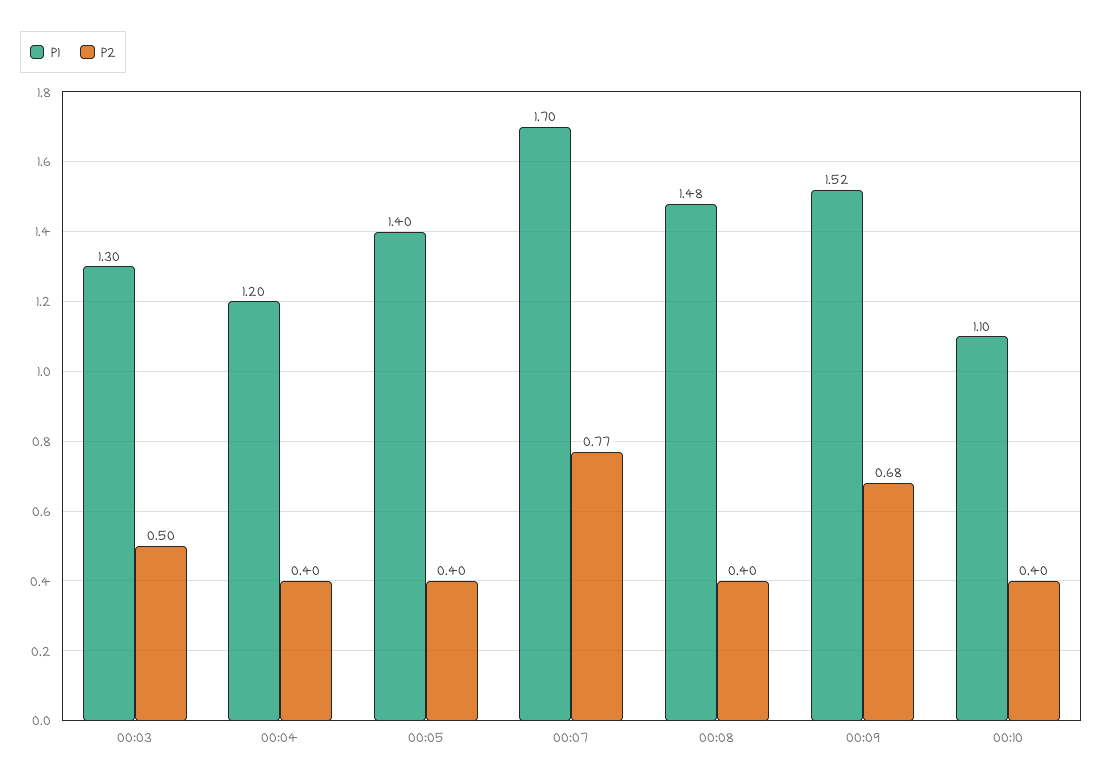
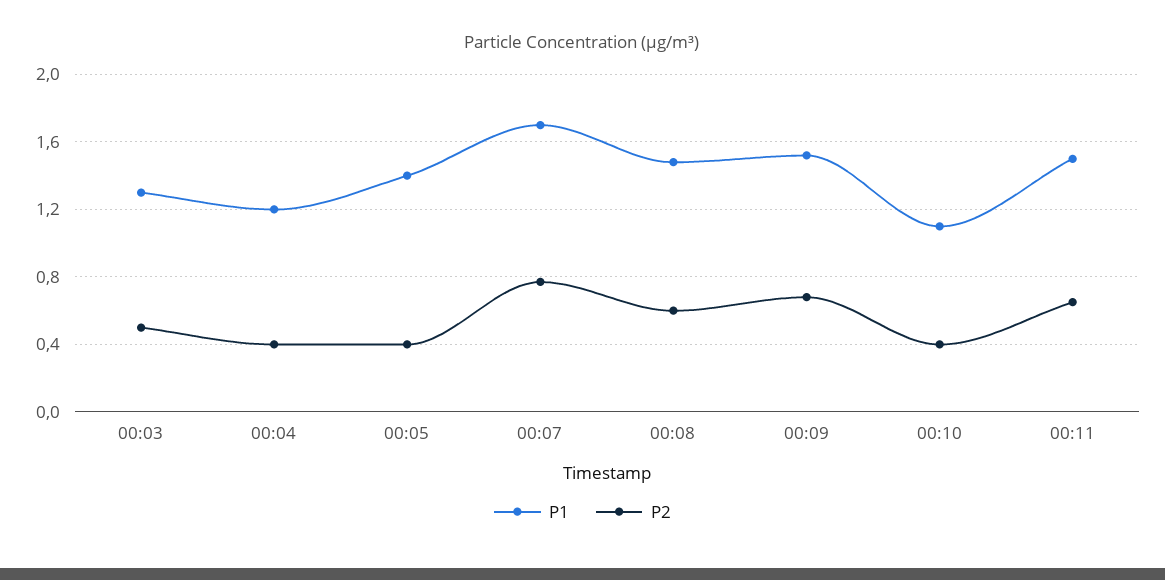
P2, 00:08: 0.4 -> 0.6
P1, 00:11: none -> 1.5
P2, 00:11: none -> 0.65

